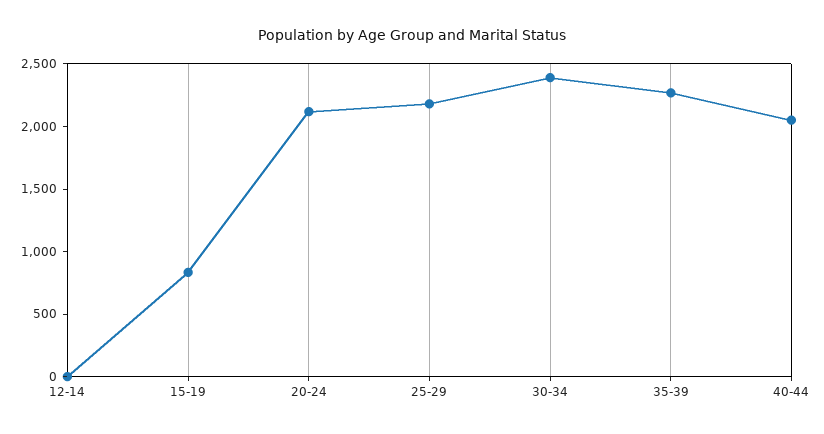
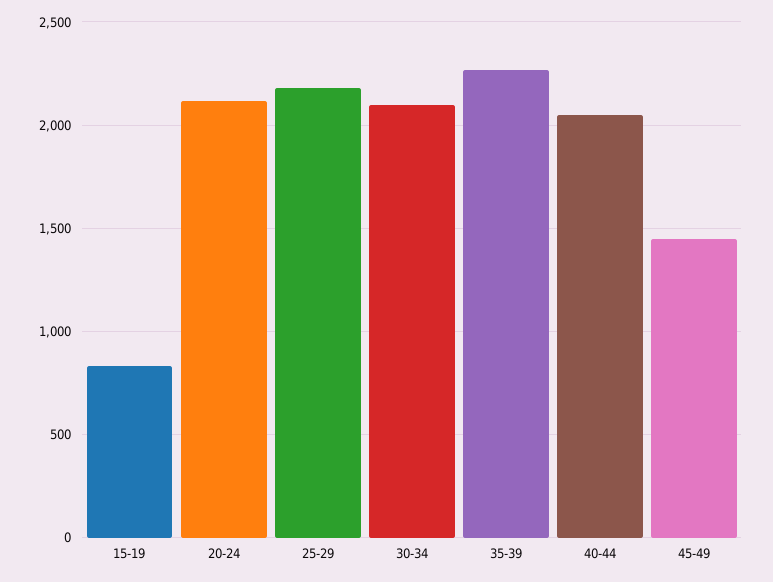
12-14: 0 -> none
30-34: 2400 -> 2100
45-49: none -> 1450

